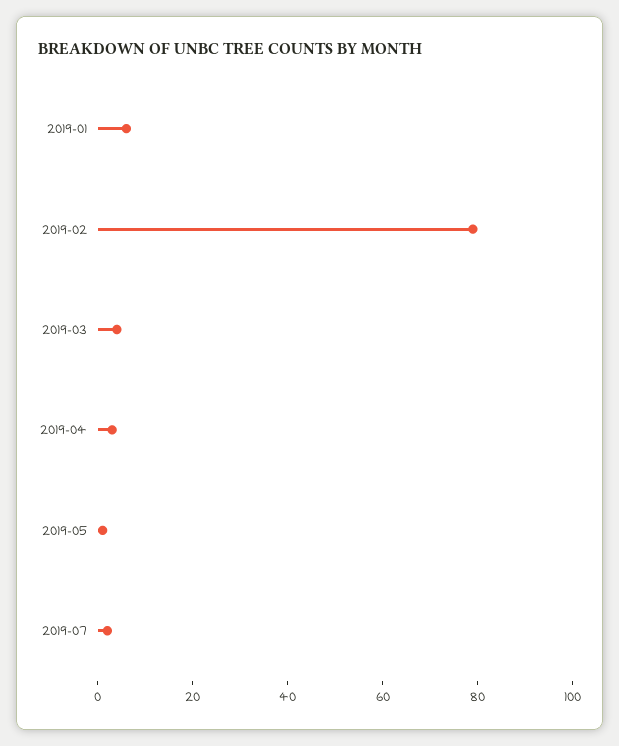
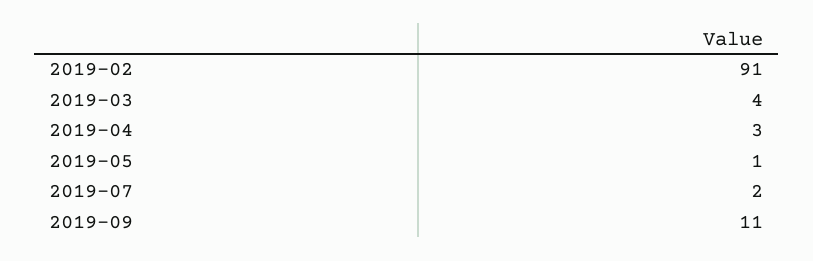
2019-01: 5 -> none
2019-02: 80 -> 91
2019-09: none -> 11

